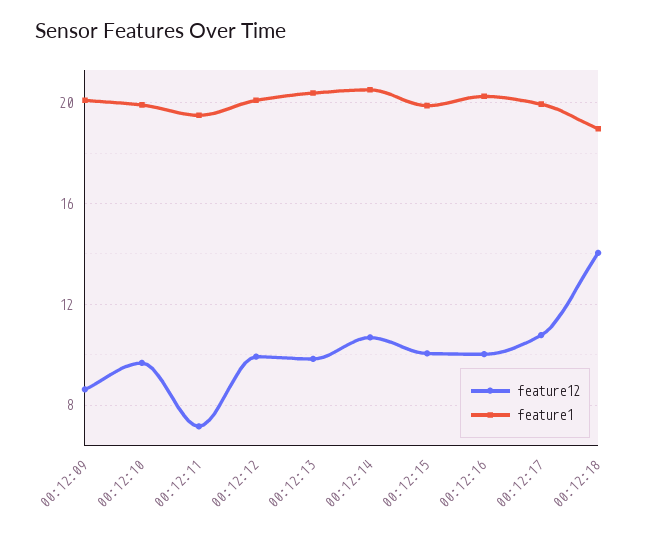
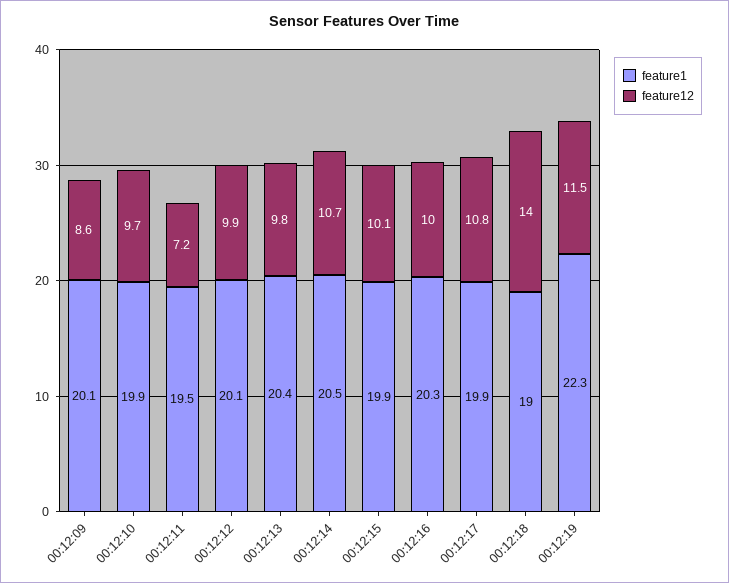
feature1, 00:12:19: none -> 22.3
feature12, 00:12:19: none -> 11.5

